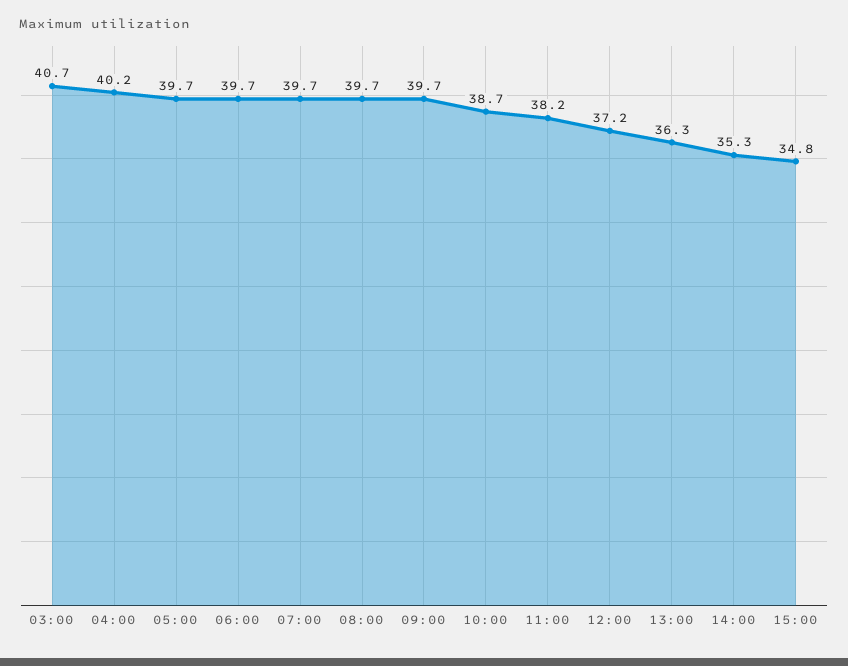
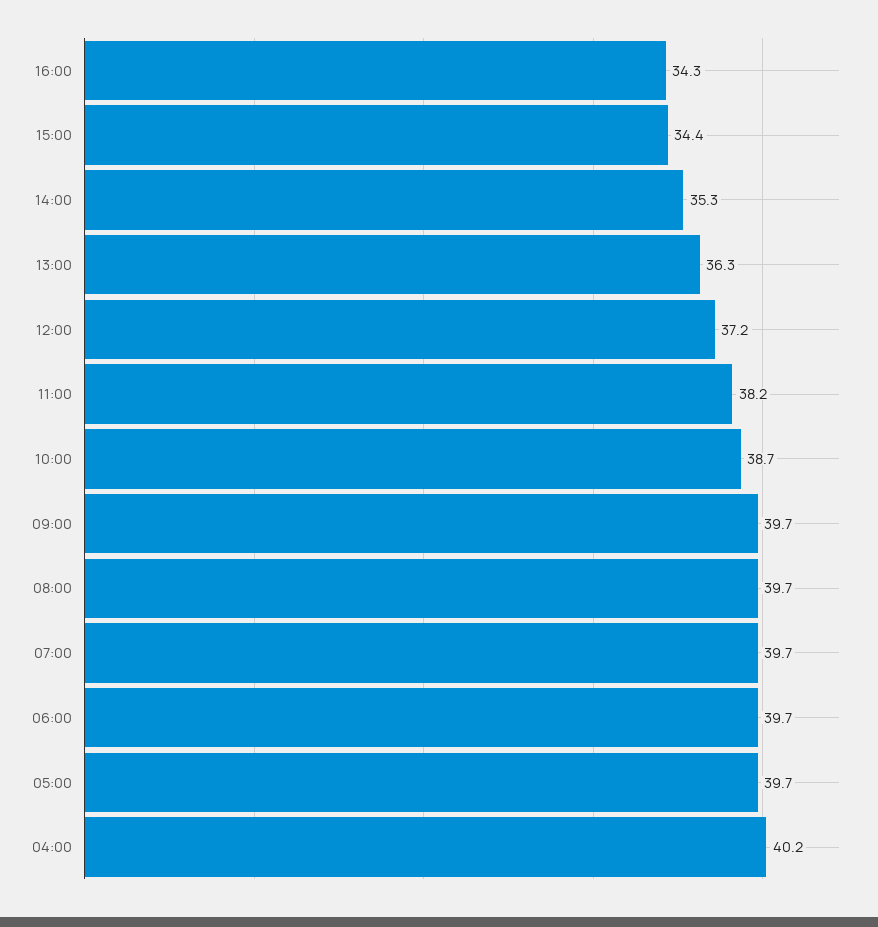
03:00: 40.7 -> none
15:00: 34.8 -> 34.4
16:00: none -> 34.3

